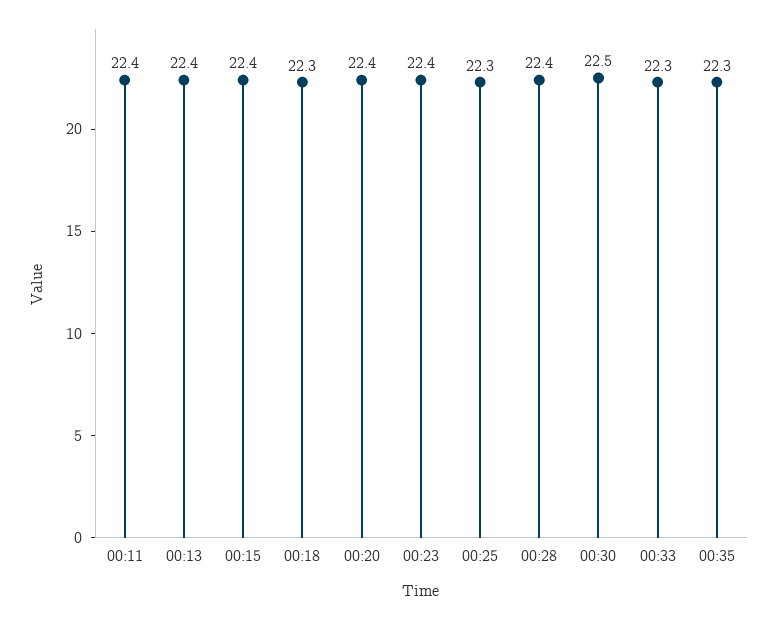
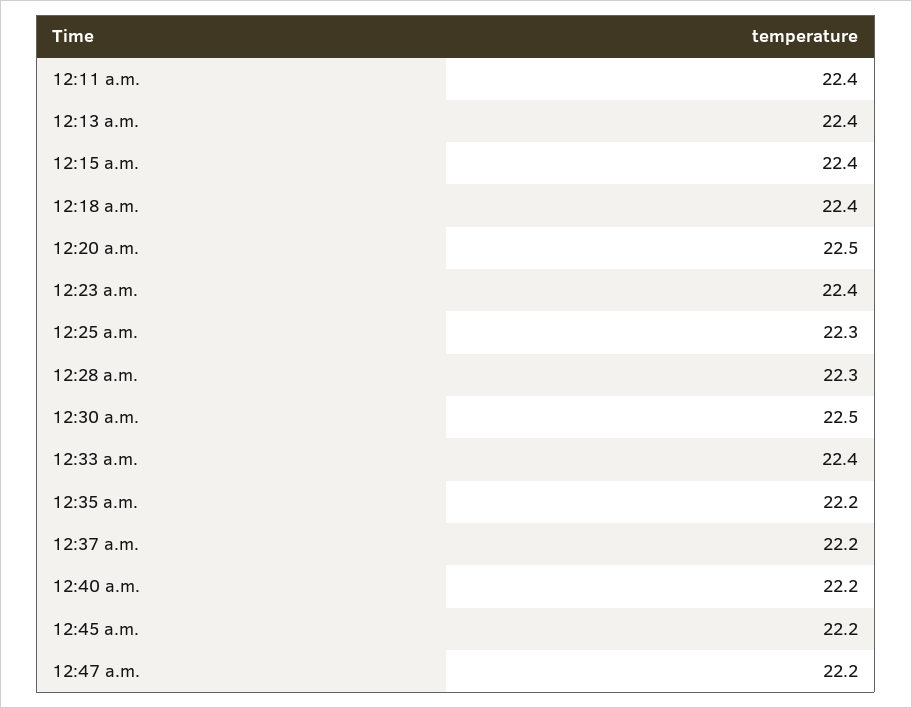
00:18: 22.3 -> 22.4
00:20: 22.4 -> 22.5
00:28: 22.4 -> 22.3
00:33: 22.3 -> 22.4
00:35: 22.3 -> 22.2
12:37 a.m.: none -> 22.2
12:40 a.m.: none -> 22.2
12:45 a.m.: none -> 22.2
12:47 a.m.: none -> 22.2

